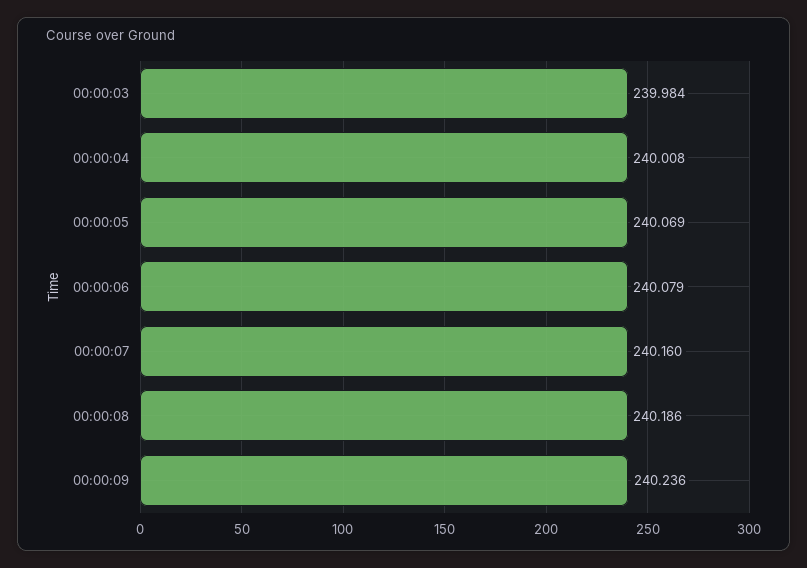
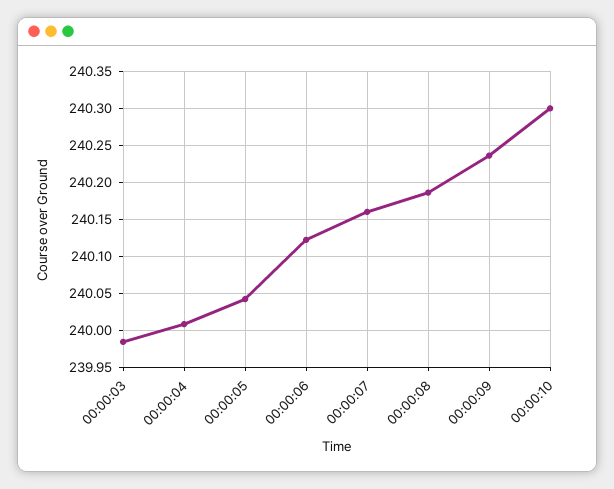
00:00:05: 240.069 -> 240.04
00:00:06: 240.079 -> 240.12
00:00:10: none -> 240.3

